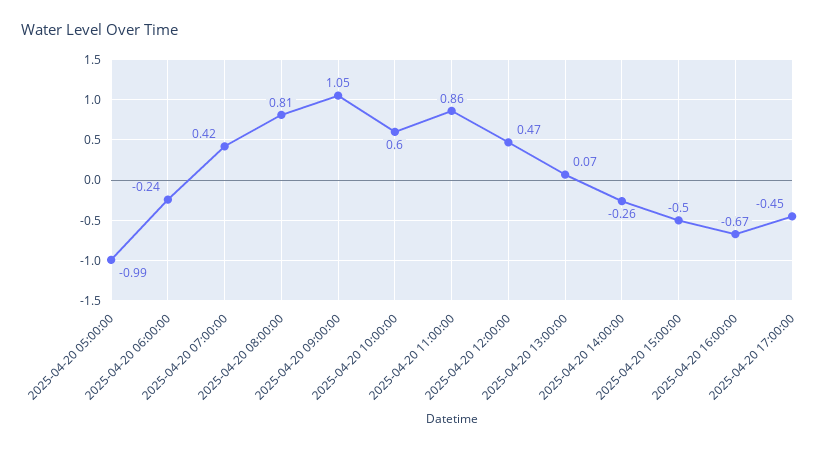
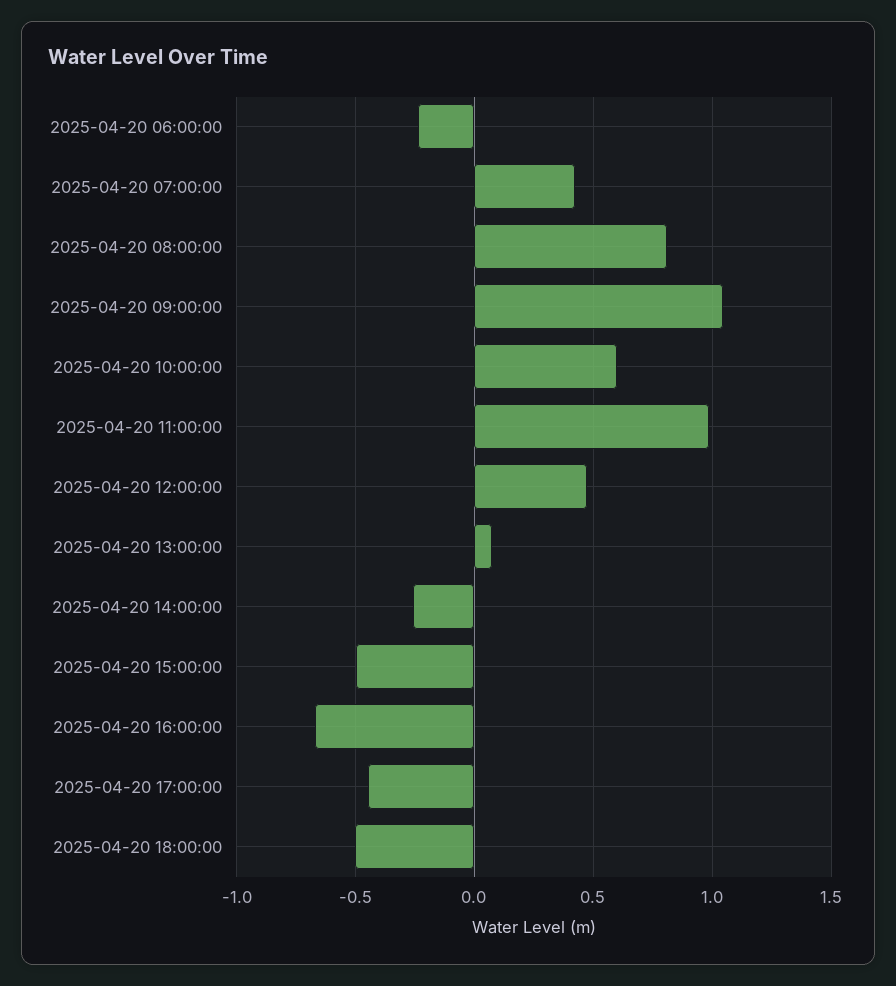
2025-04-20 05:00:00: -0.99 -> none
2025-04-20 11:00:00: 0.86 -> 1
2025-04-20 18:00:00: none -> -0.5

